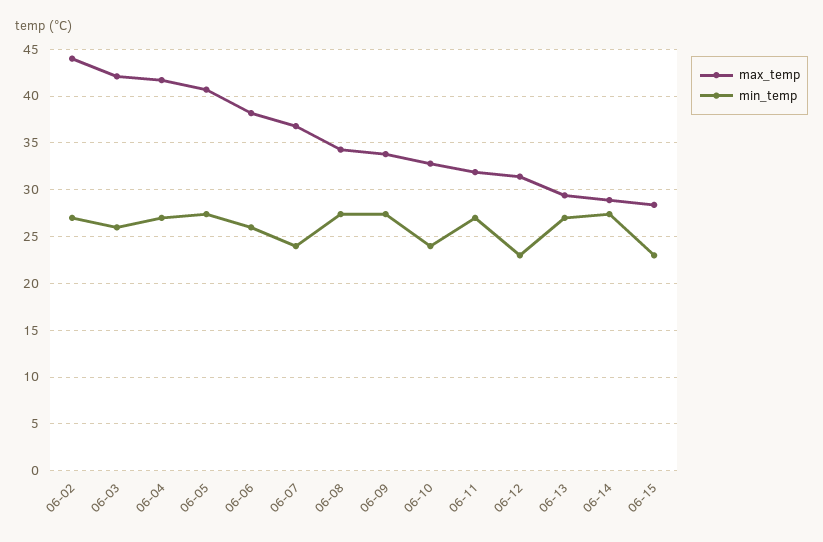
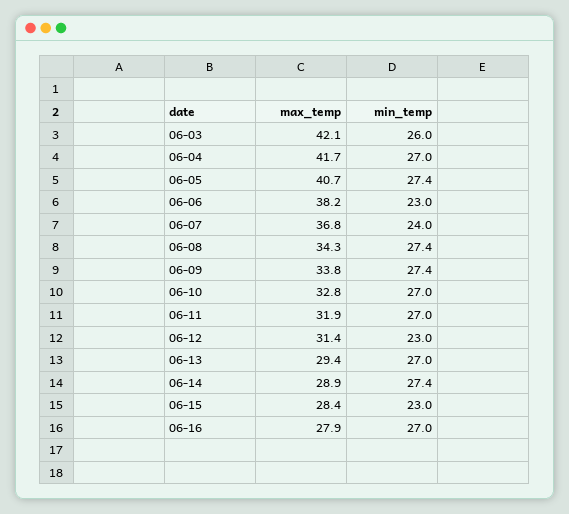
max_temp, 06-02: 44 -> none
min_temp, 06-02: 27 -> none
min_temp, 06-06: 26 -> 23
min_temp, 06-10: 24 -> 27
max_temp, 06-16: none -> 27.9
min_temp, 06-16: none -> 27

